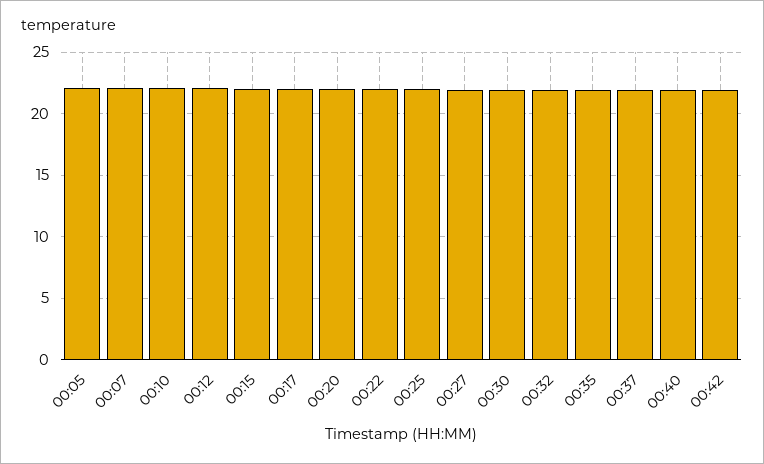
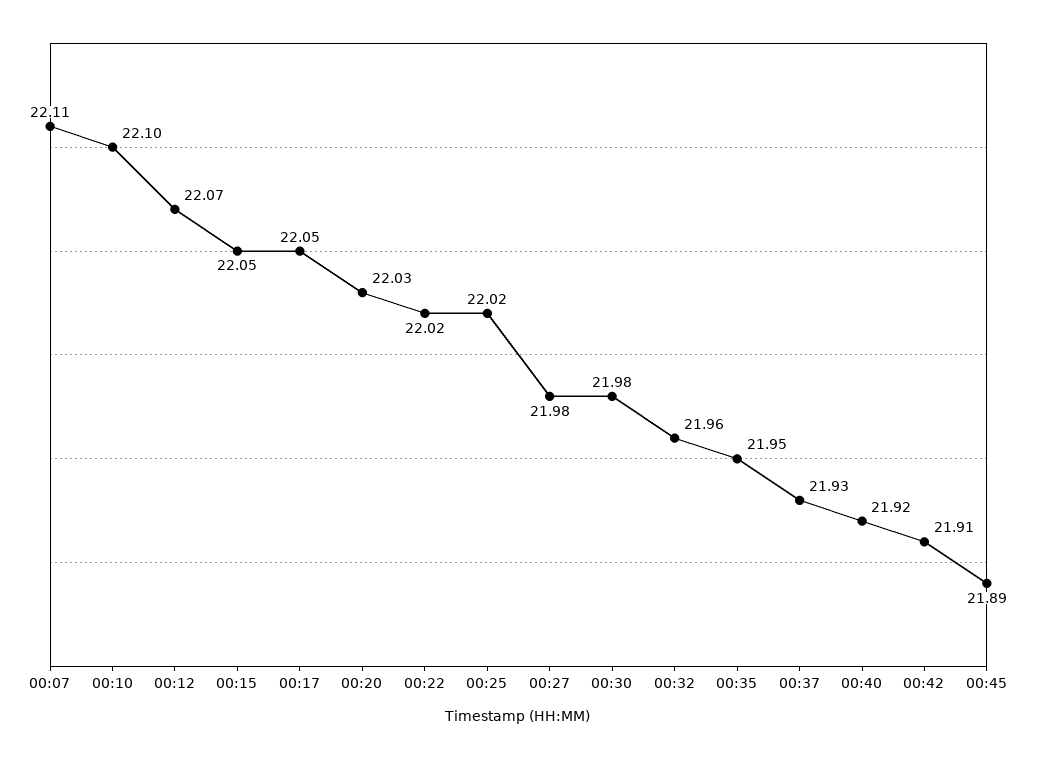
00:05: 22 -> none
00:45: none -> 21.89

